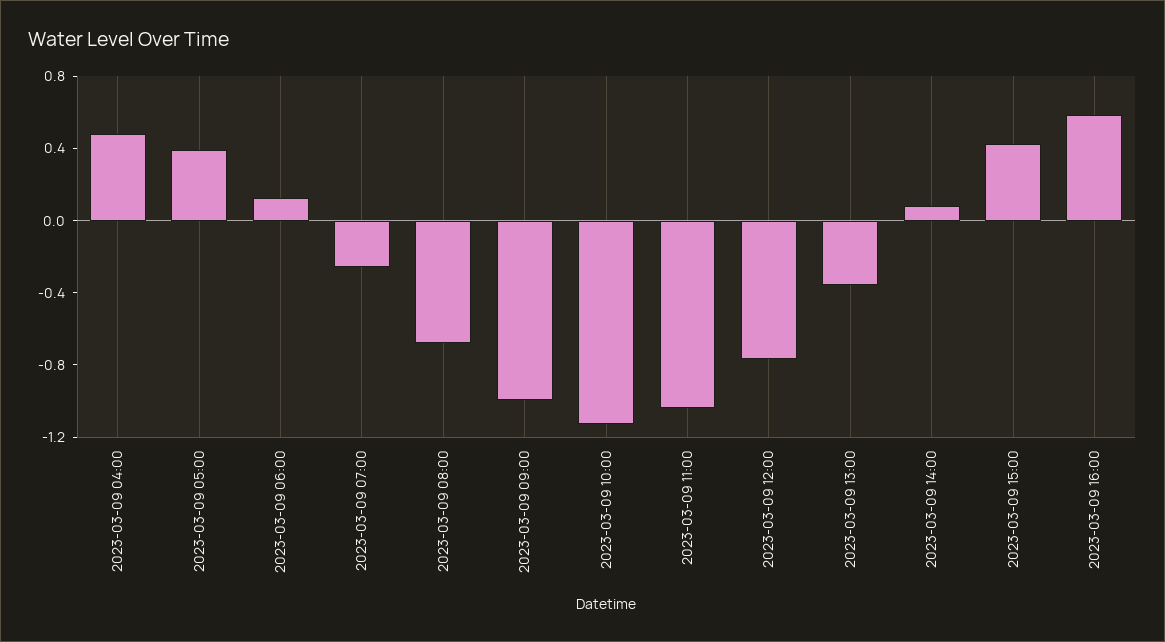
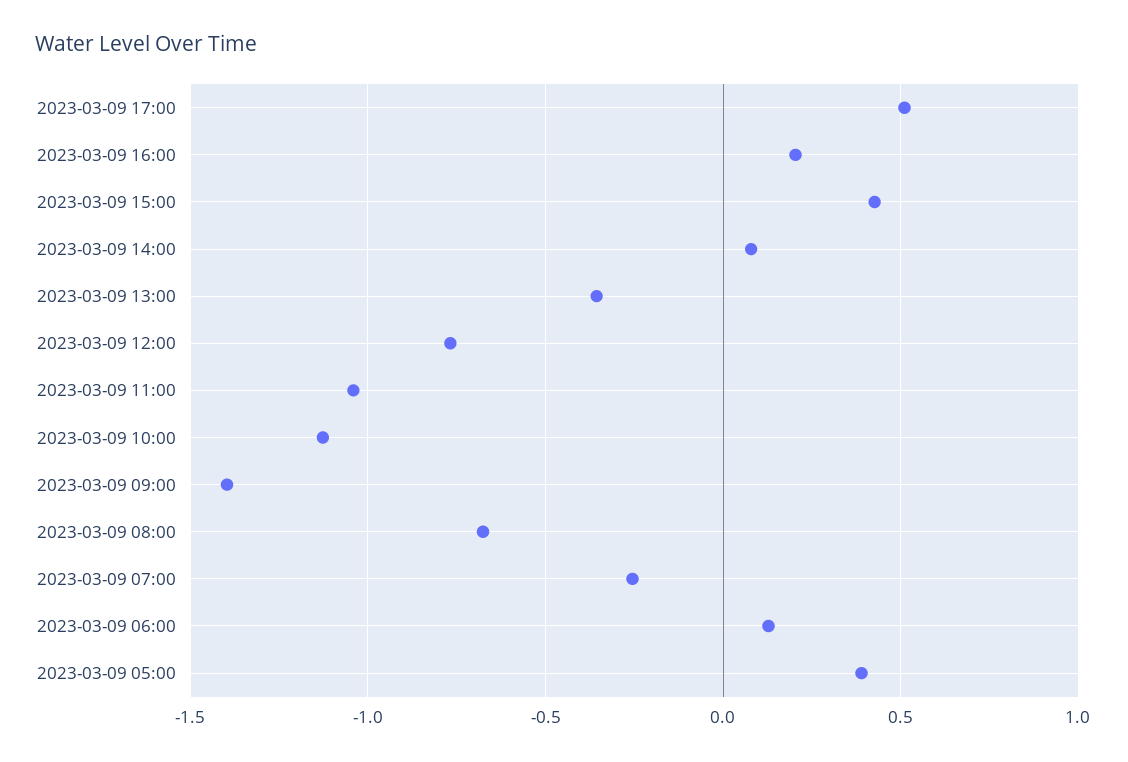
2023-03-09 04:00: 0.5 -> none
2023-03-09 09:00: -1 -> -1.4
2023-03-09 16:00: 0.6 -> 0.2
2023-03-09 17:00: none -> 0.5

